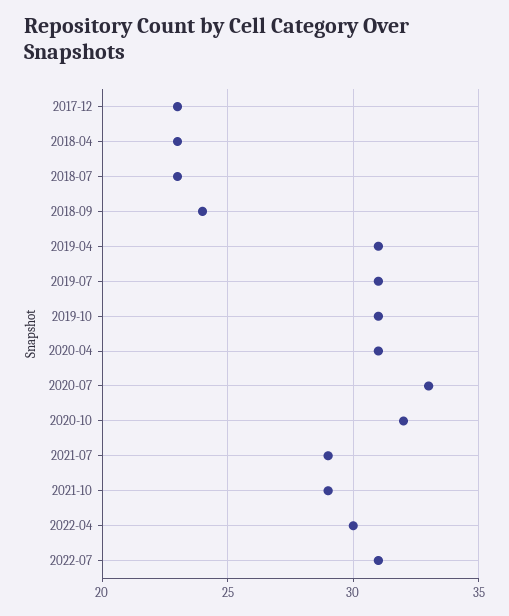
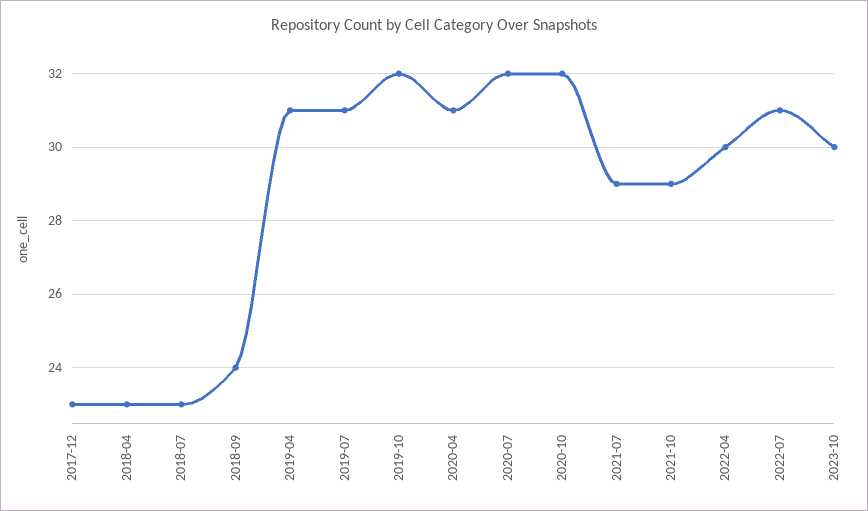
2019-10: 31 -> 32
2020-07: 33 -> 32
2023-10: none -> 30

